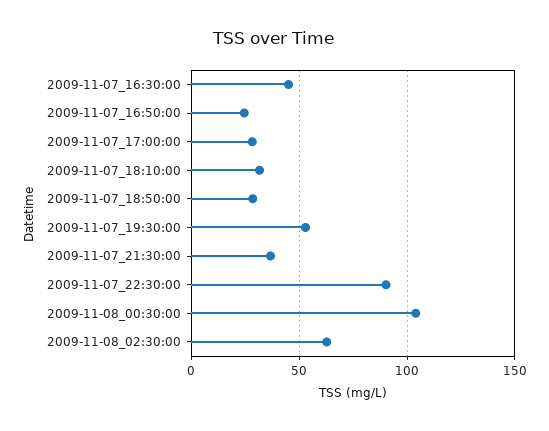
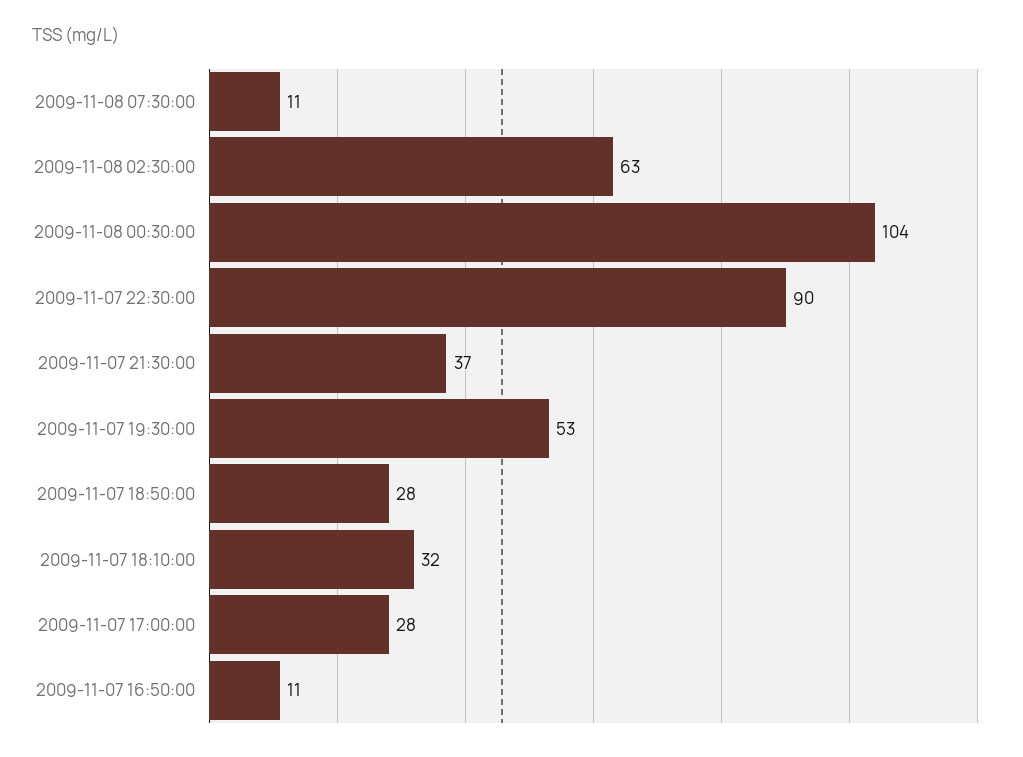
2009-11-07_16:30:00: 45 -> none
2009-11-07_16:50:00: 25 -> 11
2009-11-08 07:30:00: none -> 11

